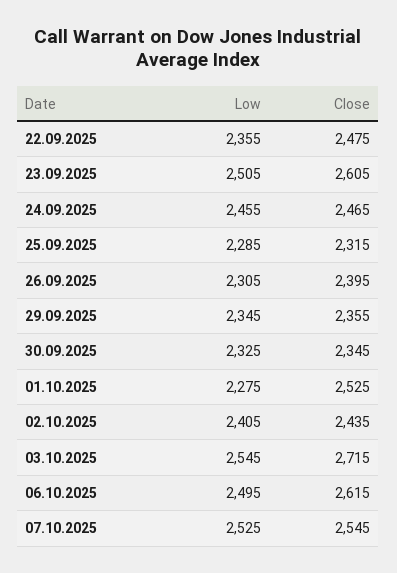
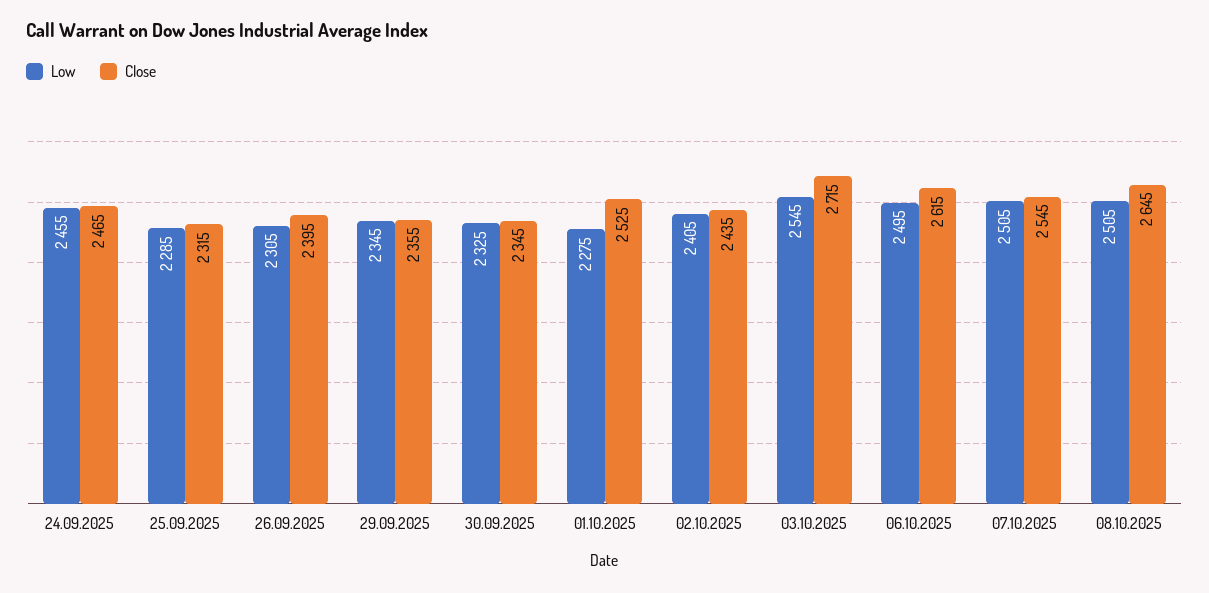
Low, 22.09.2025: 2355 -> none
Close, 22.09.2025: 2475 -> none
Low, 23.09.2025: 2505 -> none
Close, 23.09.2025: 2605 -> none
Low, 07.10.2025: 2525 -> 2505
Low, 08.10.2025: none -> 2505
Close, 08.10.2025: none -> 2645

